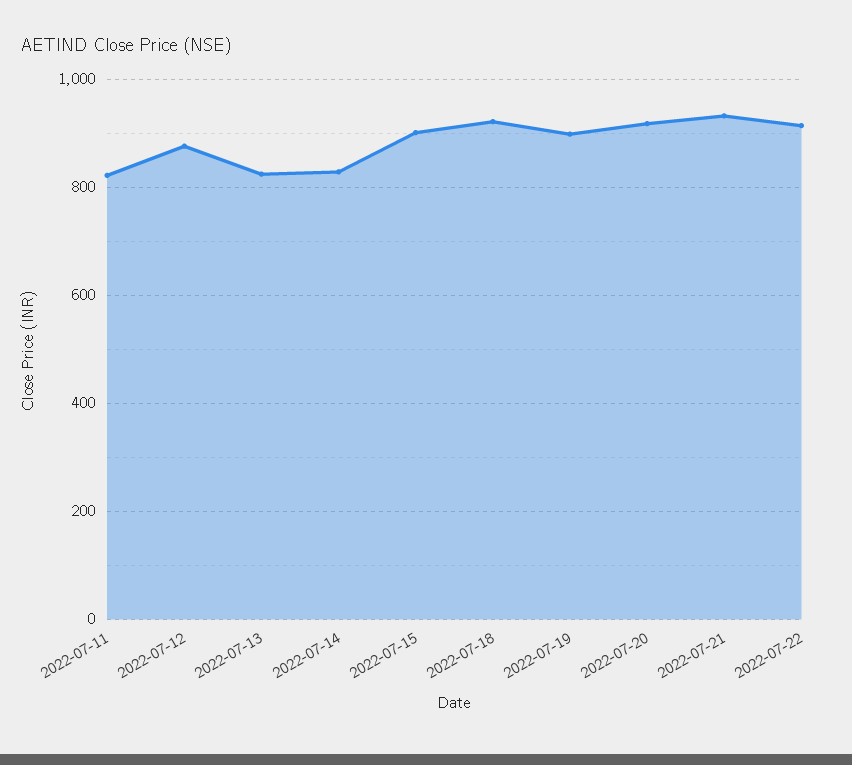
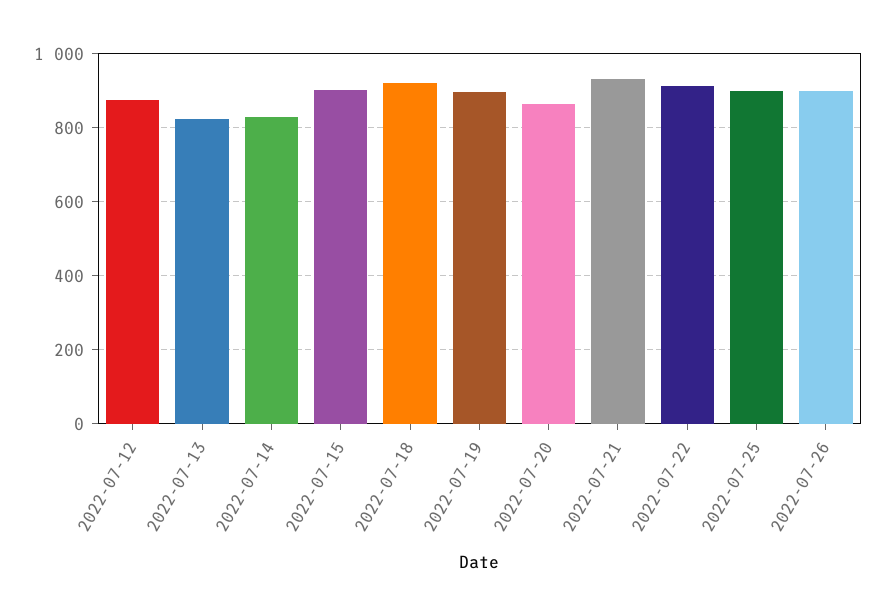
2022-07-11: 820 -> none
2022-07-20: 920 -> 860
2022-07-25: none -> 900
2022-07-26: none -> 900

